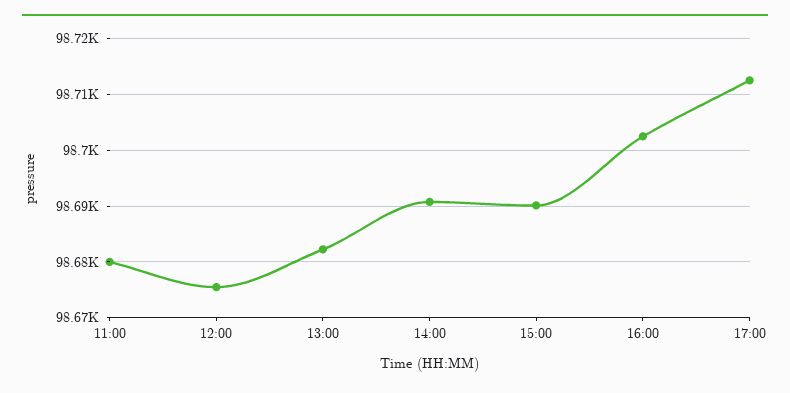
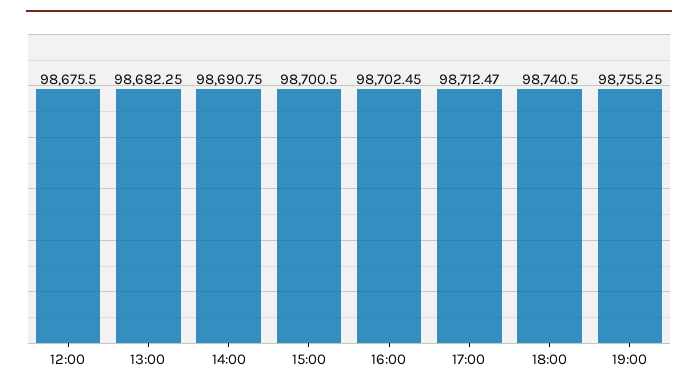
11:00: 98680 -> none
15:00: 98690 -> 98700.5
18:00: none -> 98740.5
19:00: none -> 98755.25

